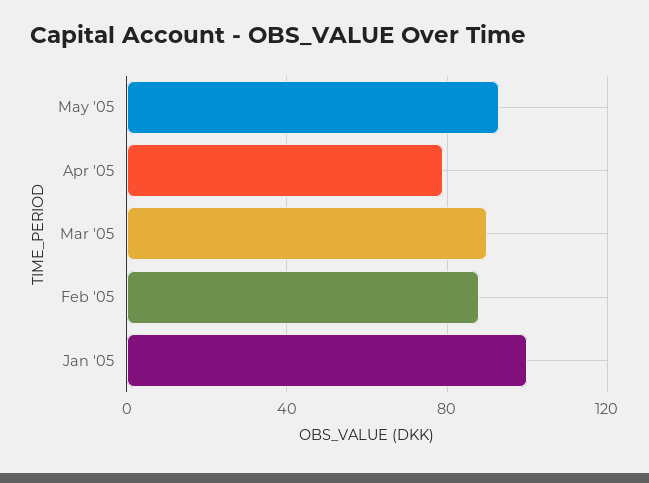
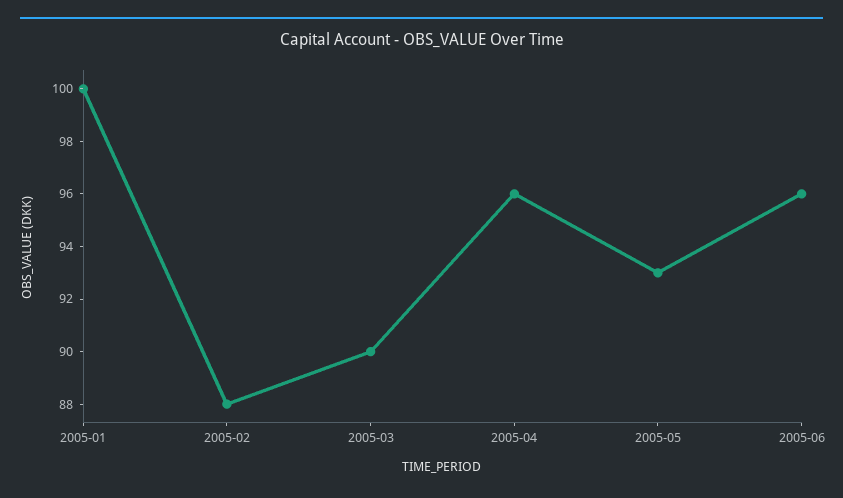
Apr '05: 80 -> 96
2005-06: none -> 96

